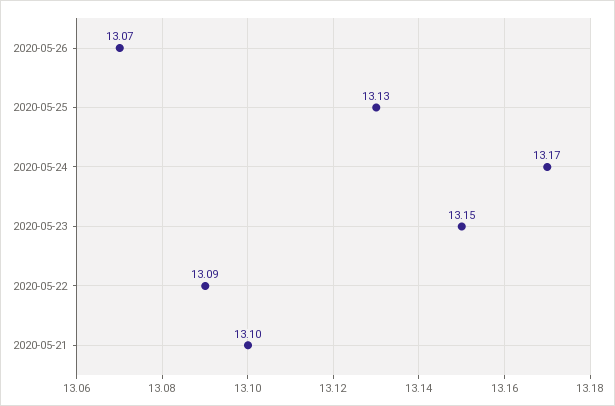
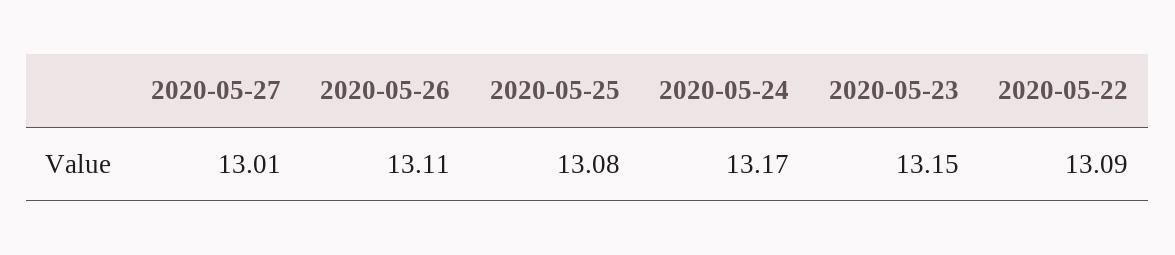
2020-05-26: 13.07 -> 13.11
2020-05-25: 13.13 -> 13.08
2020-05-21: 13.1 -> none
2020-05-27: none -> 13.01

